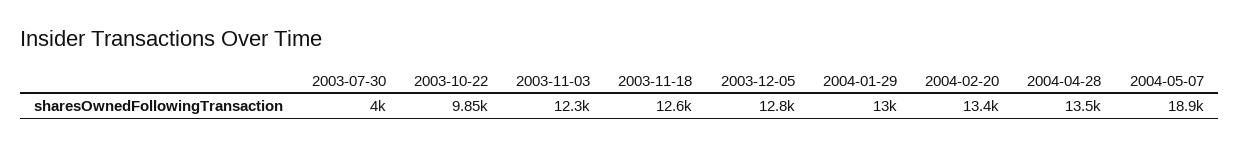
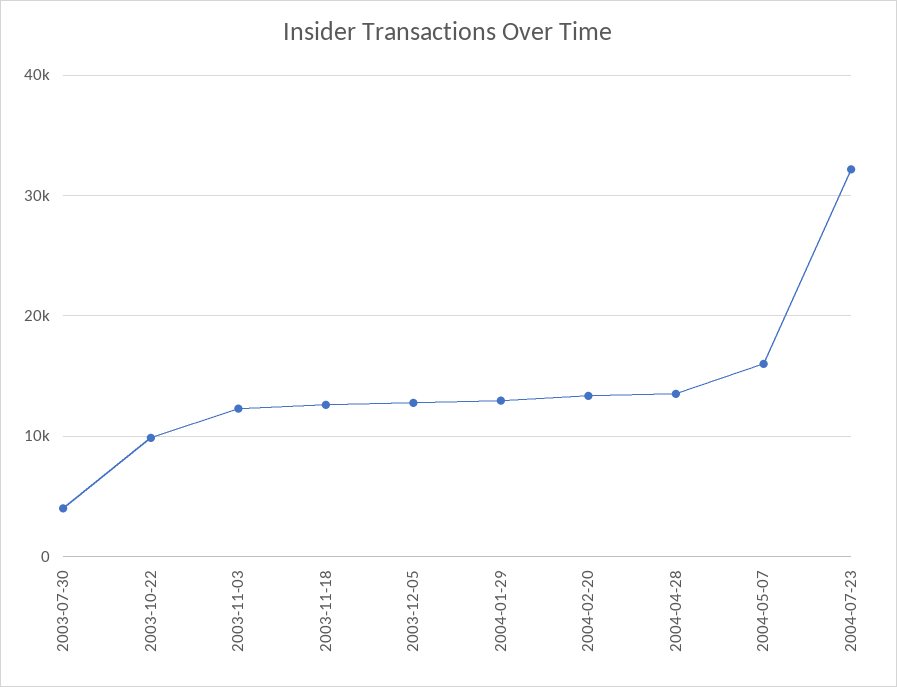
2004-05-07: 18900 -> 16000
2004-07-23: none -> 32000

